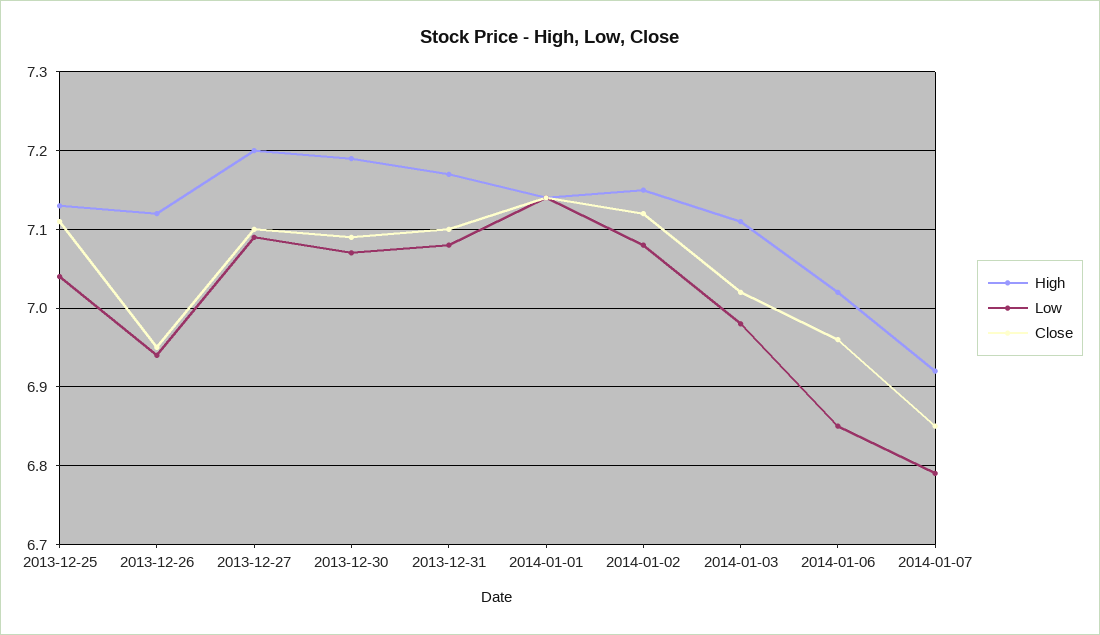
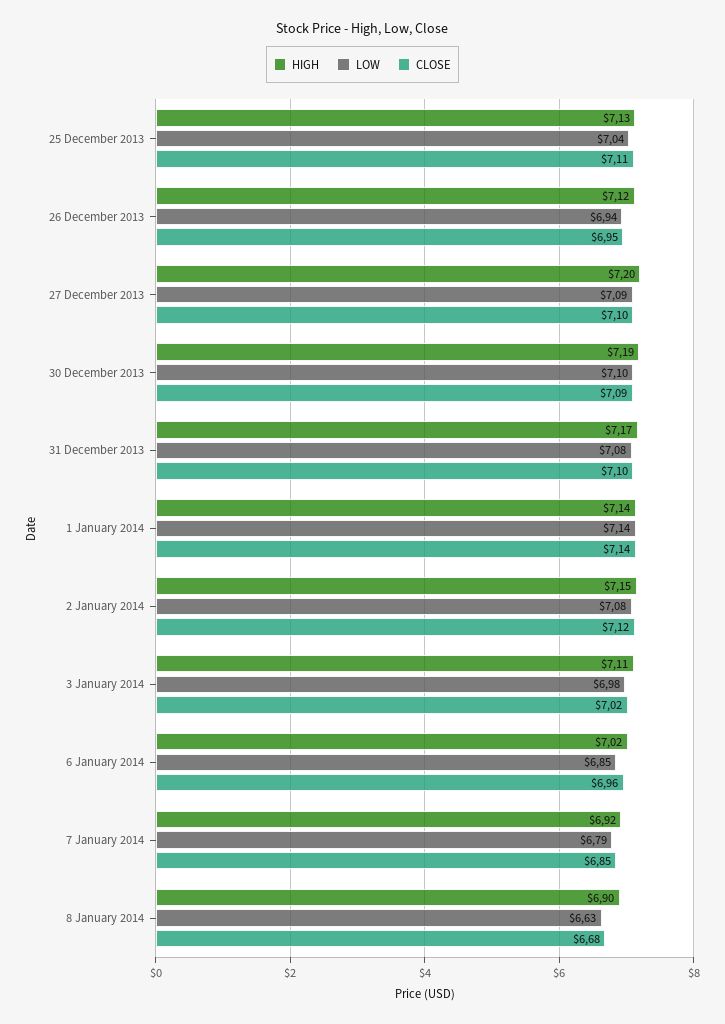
Low, 2013-12-30: 7.07 -> 7.1
High, 8 January 2014: none -> 6.9
Low, 8 January 2014: none -> 6.63
Close, 8 January 2014: none -> 6.68

